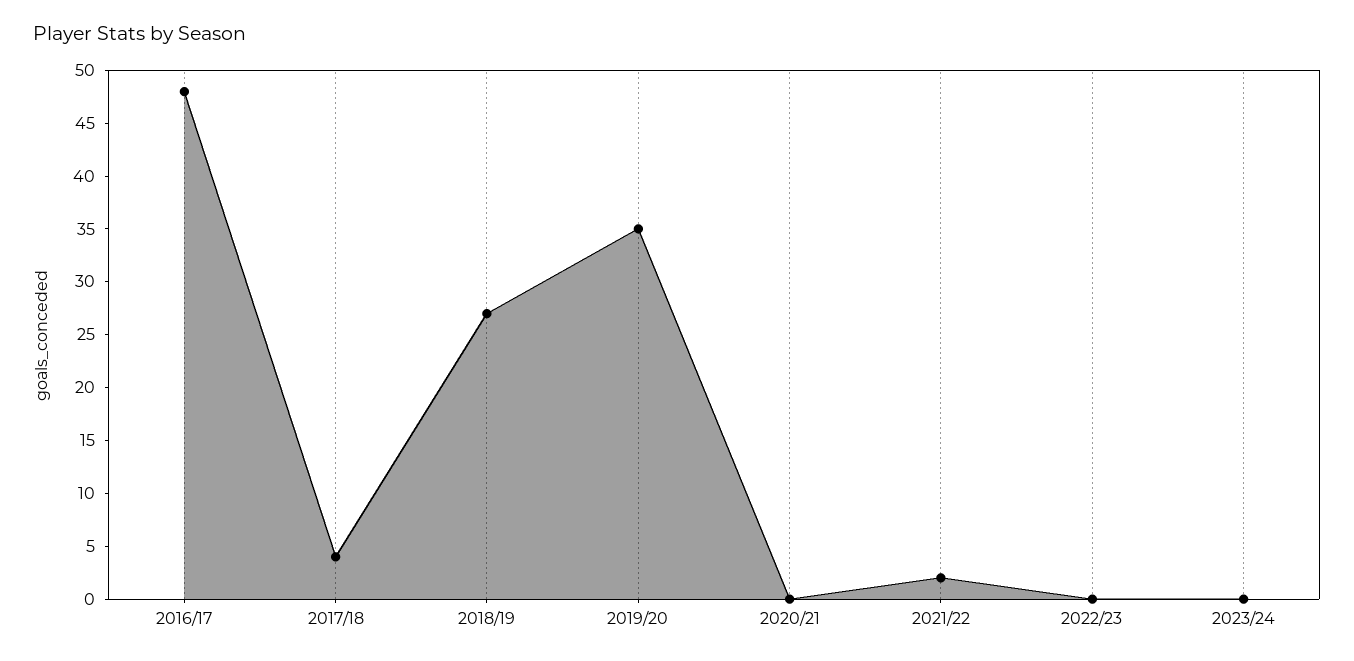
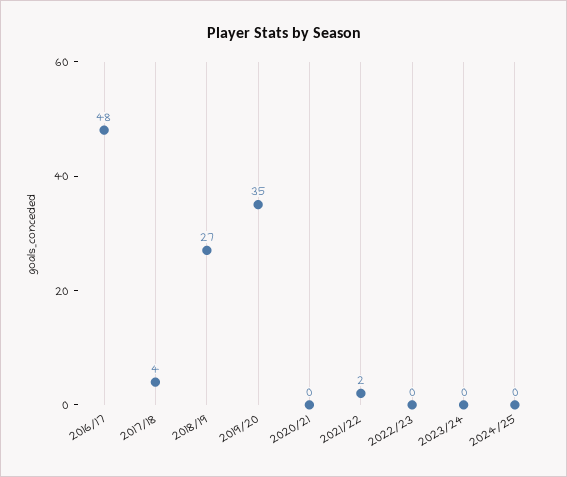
2024/25: none -> 0

